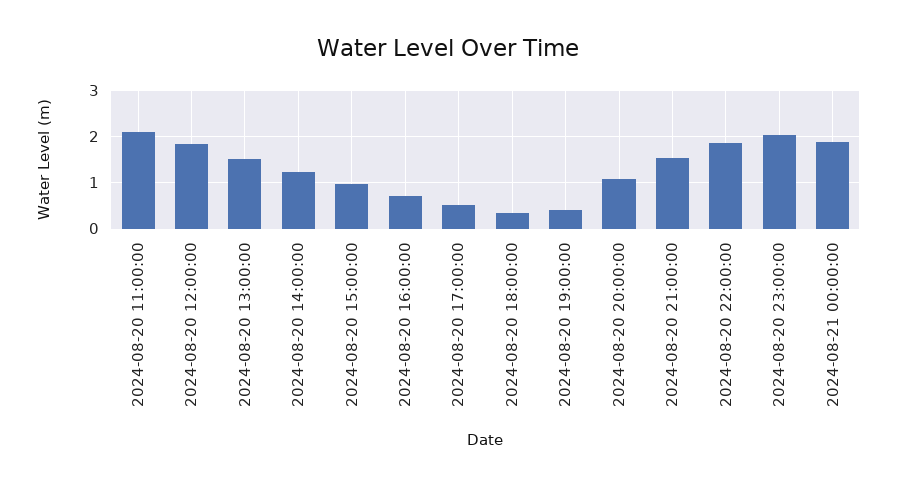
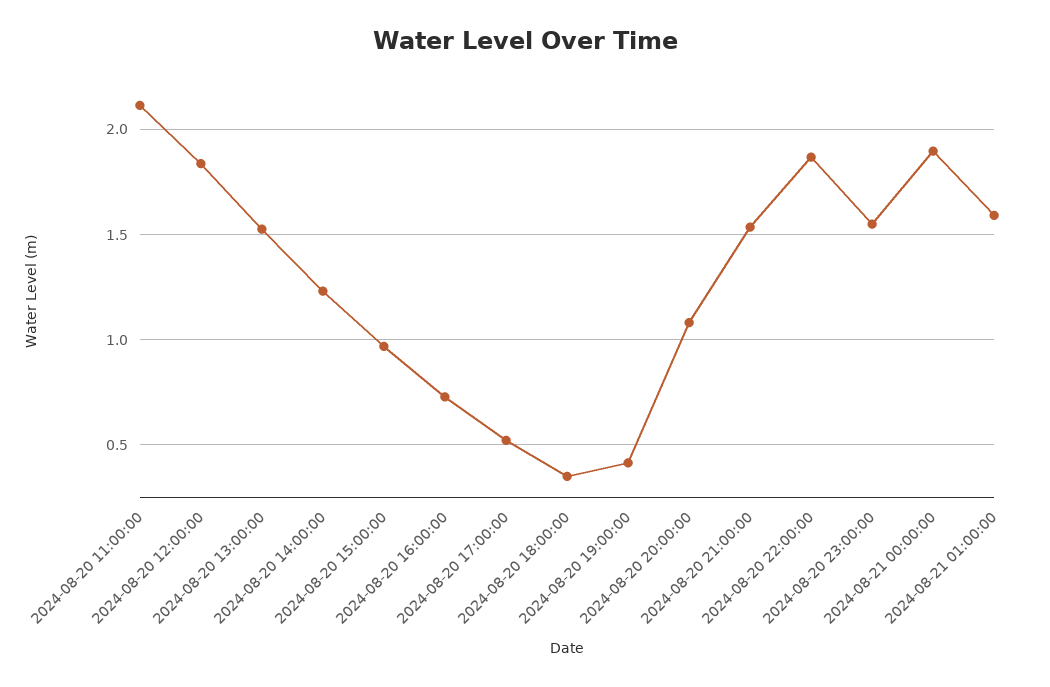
2024-08-20 23:00:00: 2 -> 1.55
2024-08-21 01:00:00: none -> 1.6

